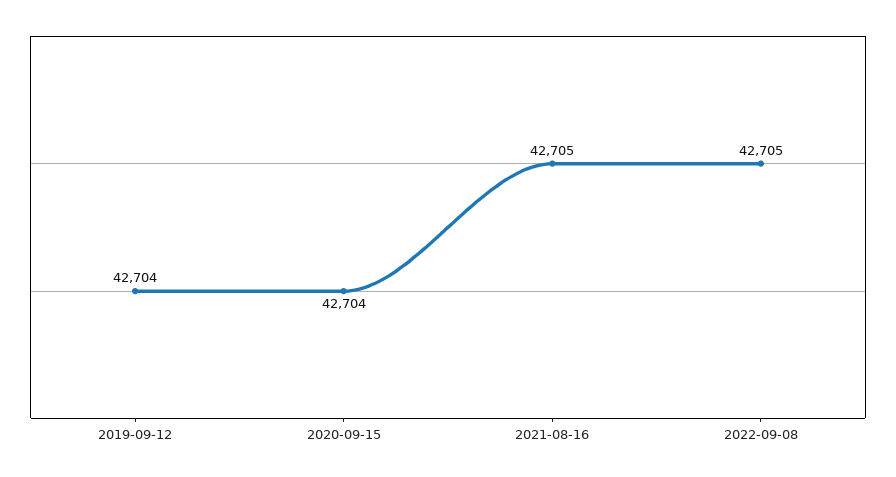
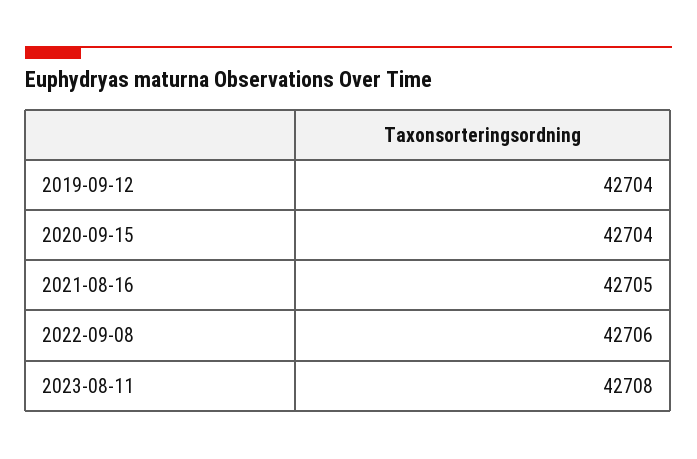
2022-09-08: 42705 -> 42706
2023-08-11: none -> 42708

